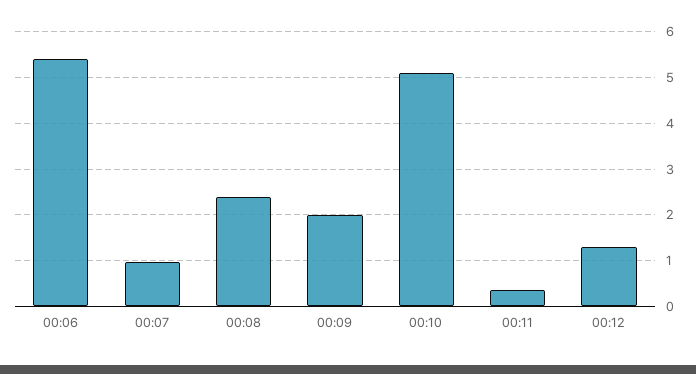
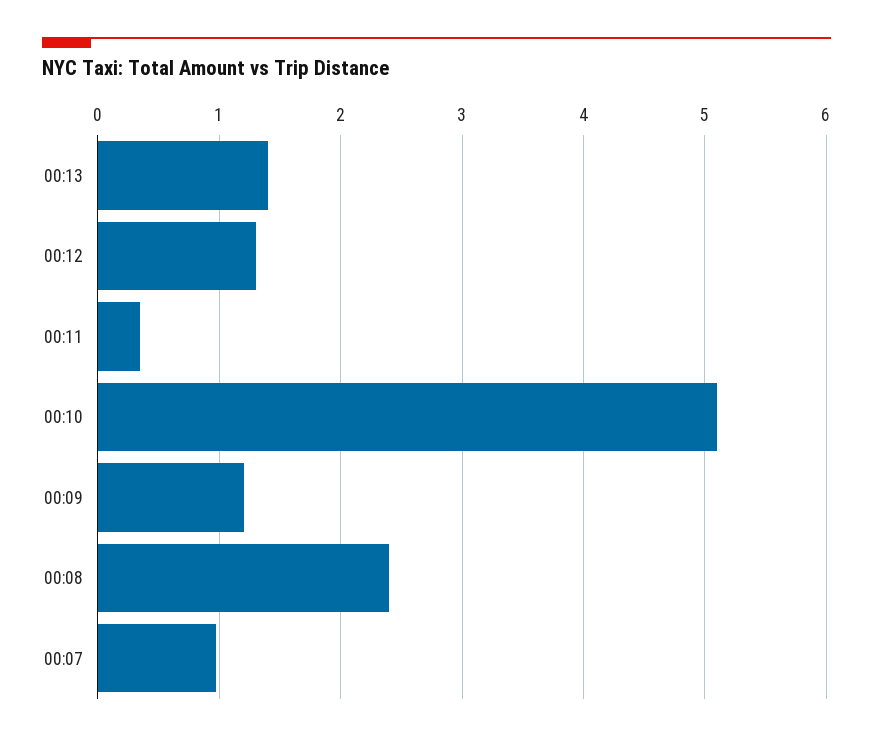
00:06: 5.4 -> none
00:09: 2 -> 1.2
00:13: none -> 1.4

